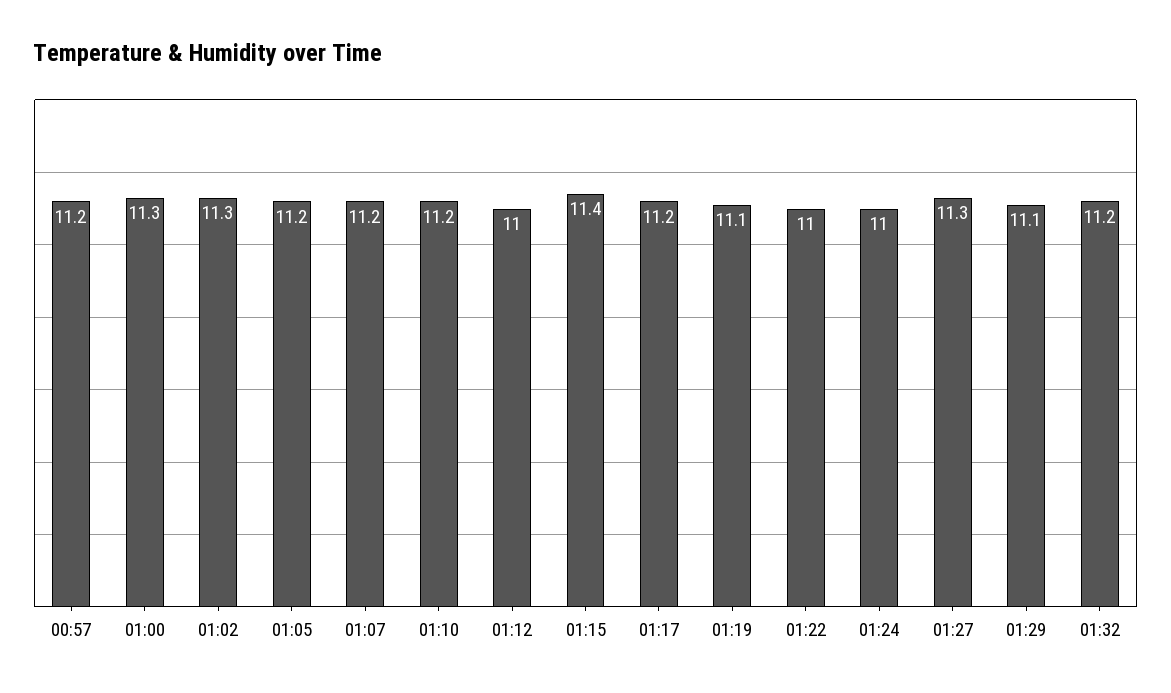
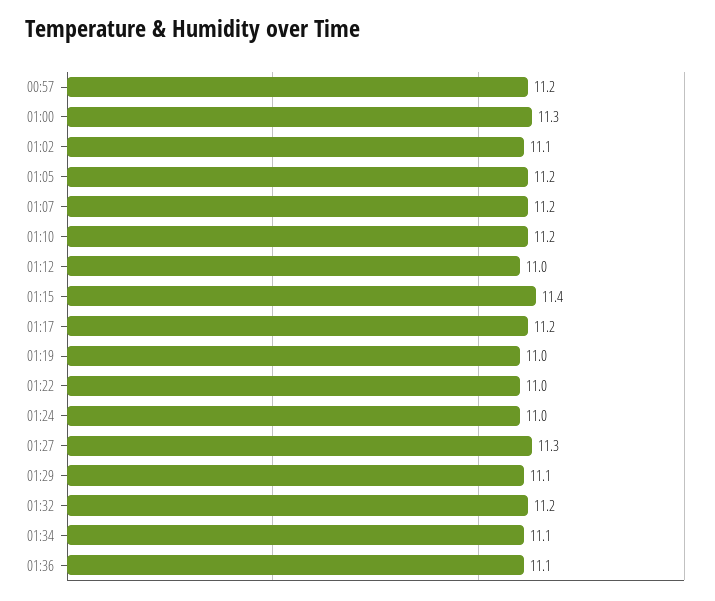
01:02: 11.3 -> 11.1
01:19: 11.1 -> 11
01:34: none -> 11.1
01:36: none -> 11.1

